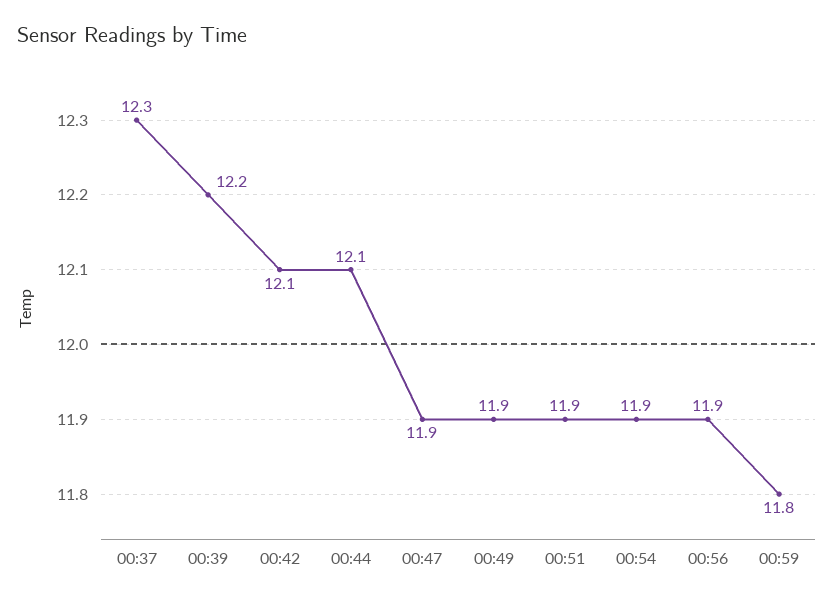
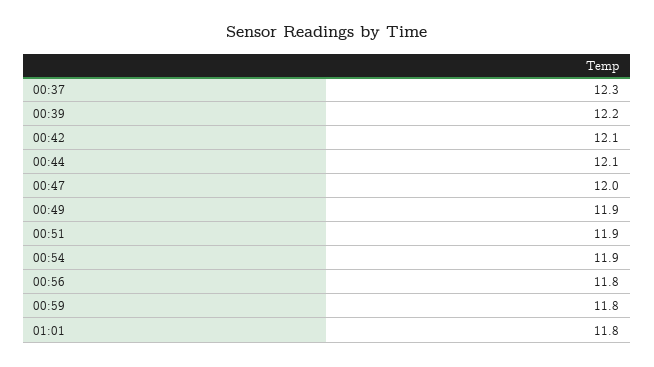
00:47: 11.9 -> 12
00:56: 11.9 -> 11.8
01:01: none -> 11.8

